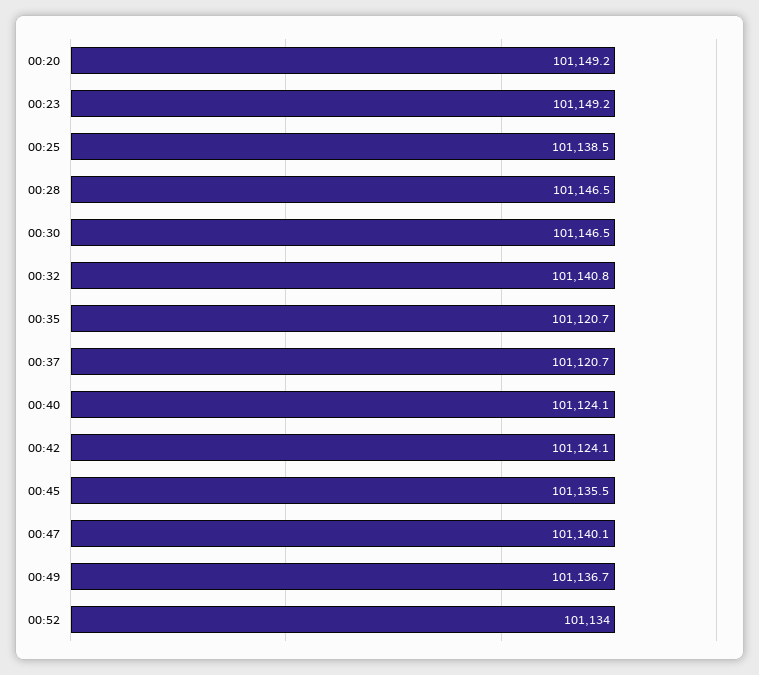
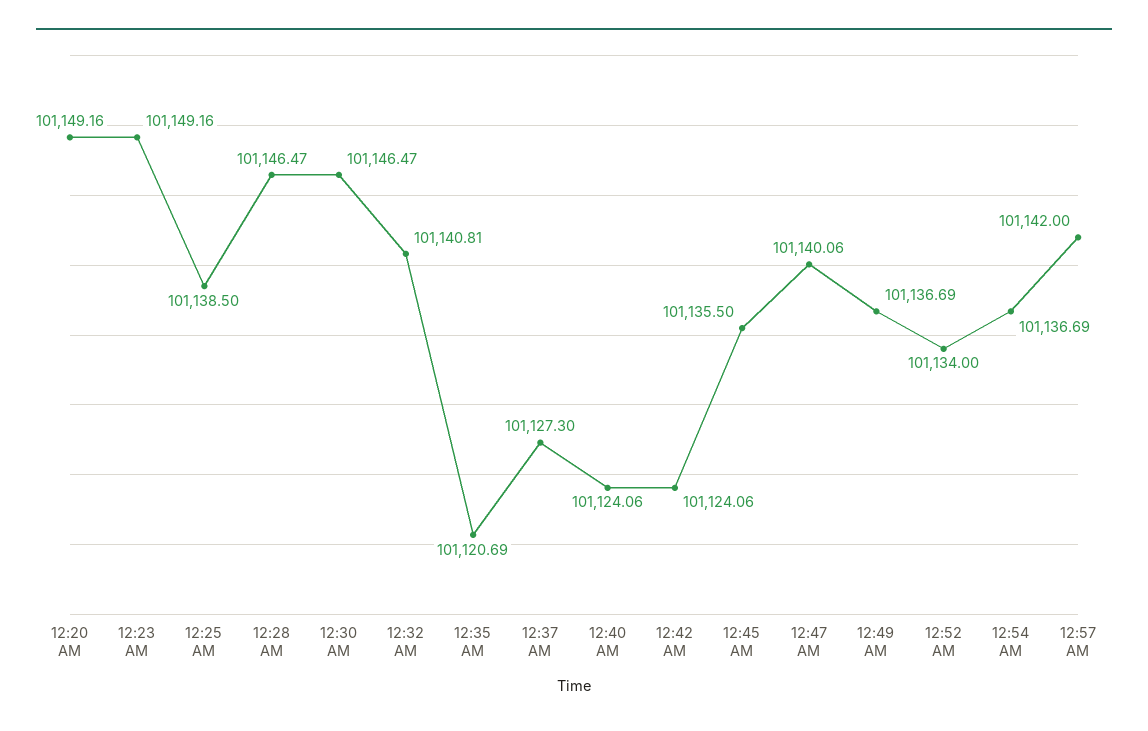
00:37: 101120.7 -> 101127.3
12:54 AM: none -> 101136.69
12:57 AM: none -> 101142

